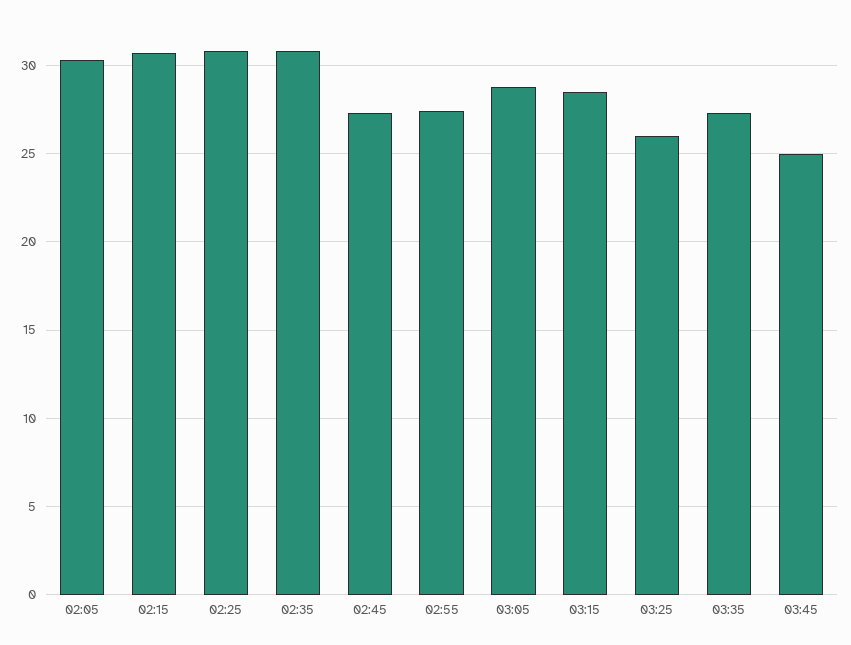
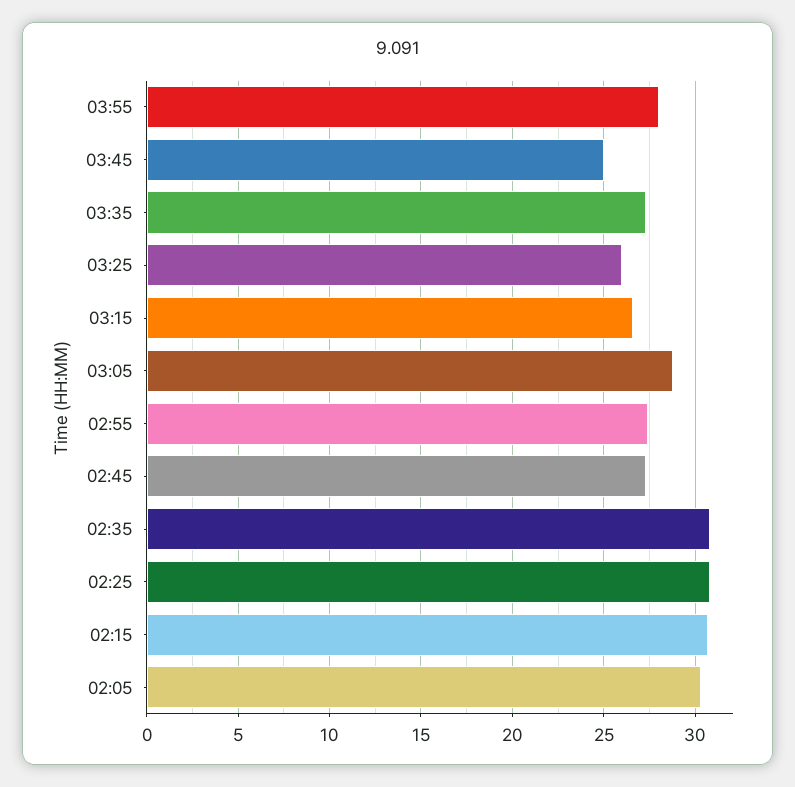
03:15: 28.5 -> 26.5
03:55: none -> 28

